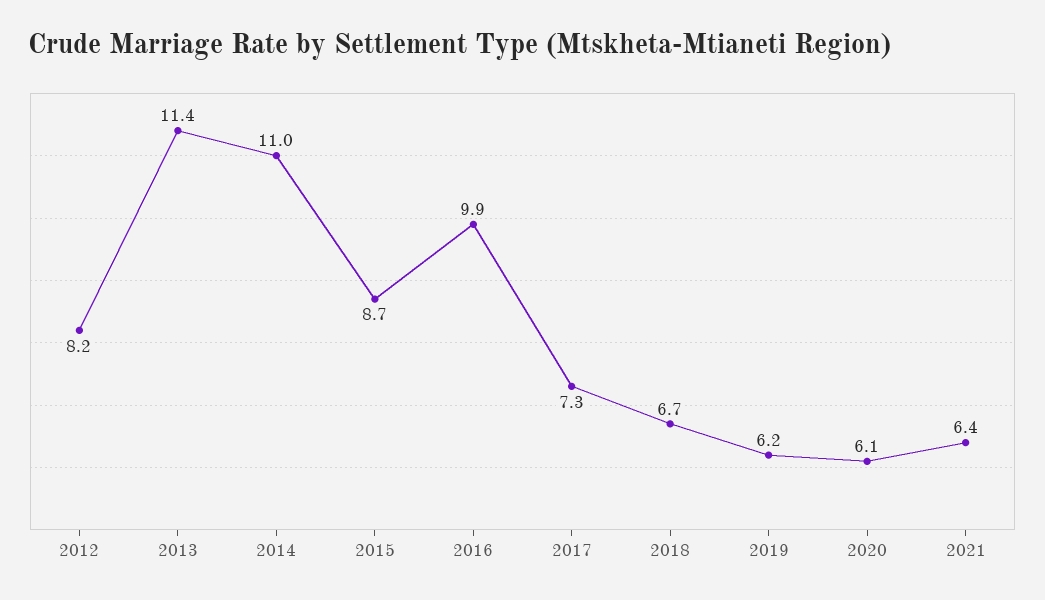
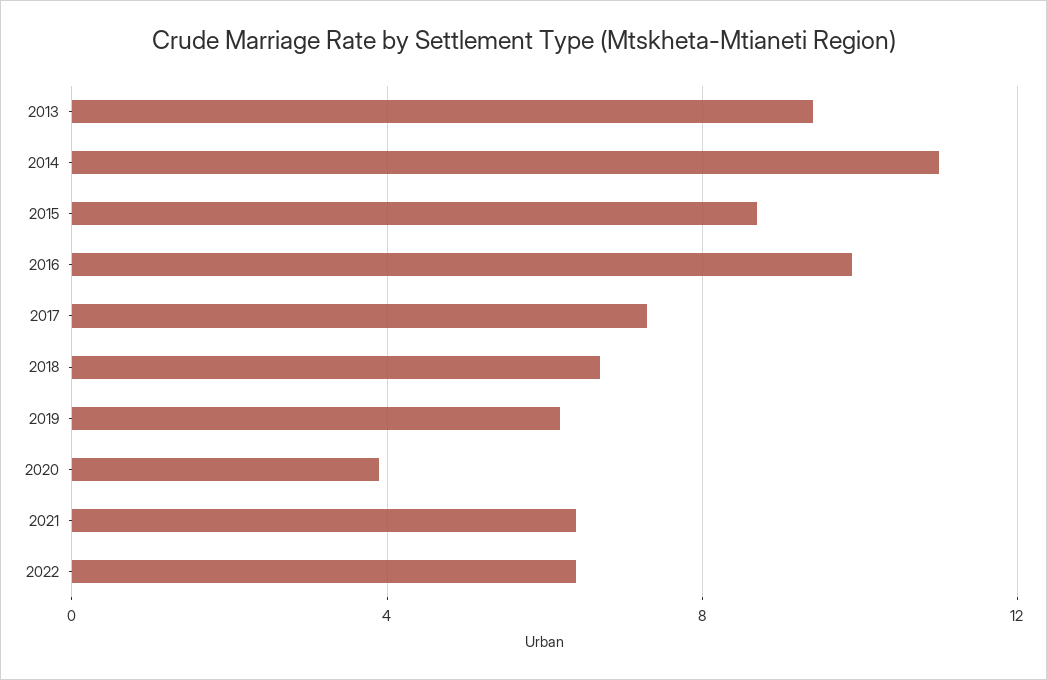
2012: 8.2 -> none
2013: 11.4 -> 9.5
2020: 6.1 -> 4
2022: none -> 6.5

